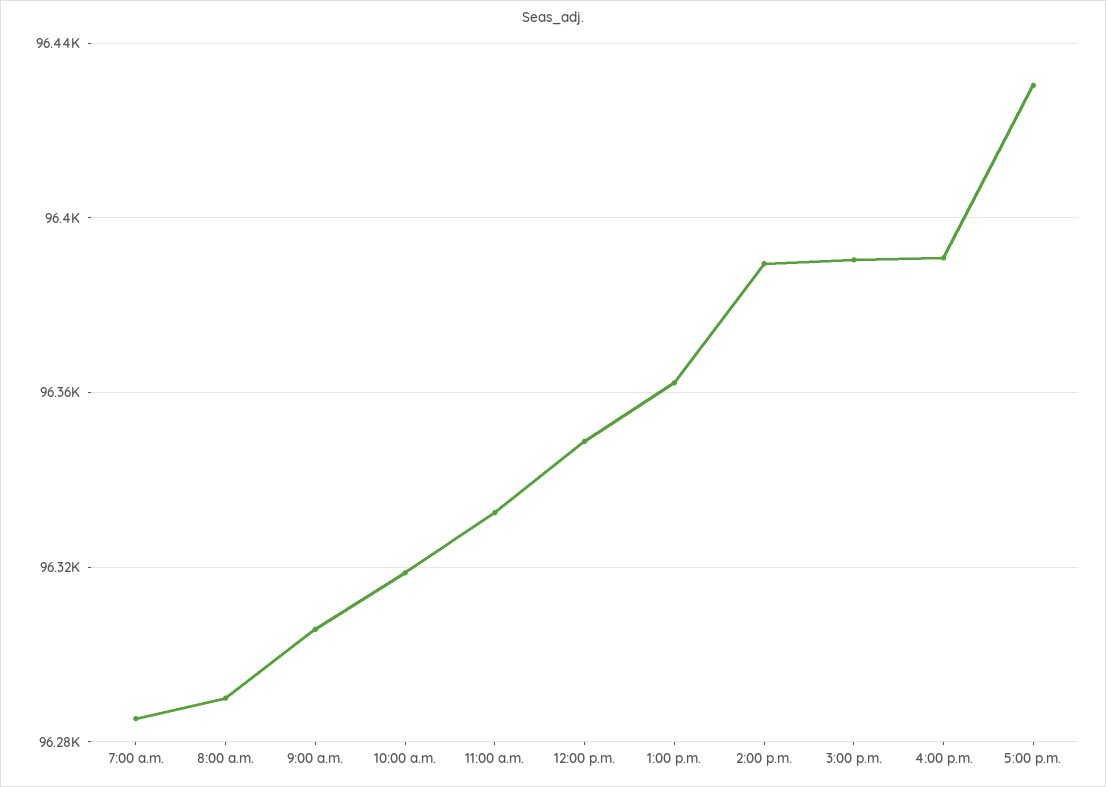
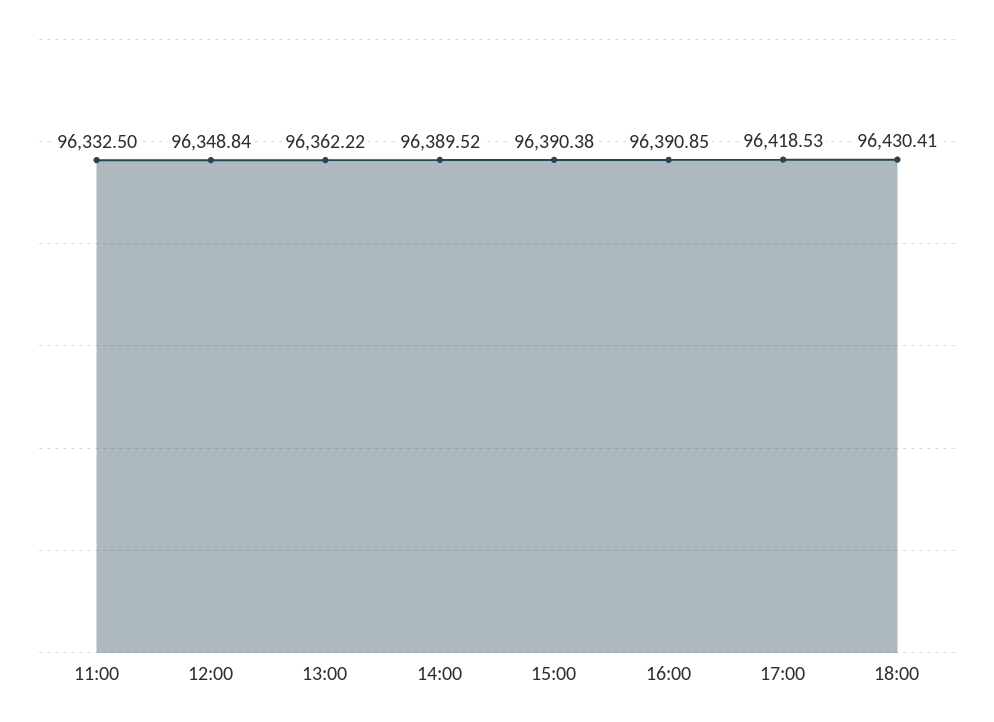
7:00 a.m.: 96285 -> none
8:00 a.m.: 96290 -> none
9:00 a.m.: 96305 -> none
10:00 a.m.: 96320 -> none
5:00 p.m.: 96430 -> 96418.53
18:00: none -> 96430.41

